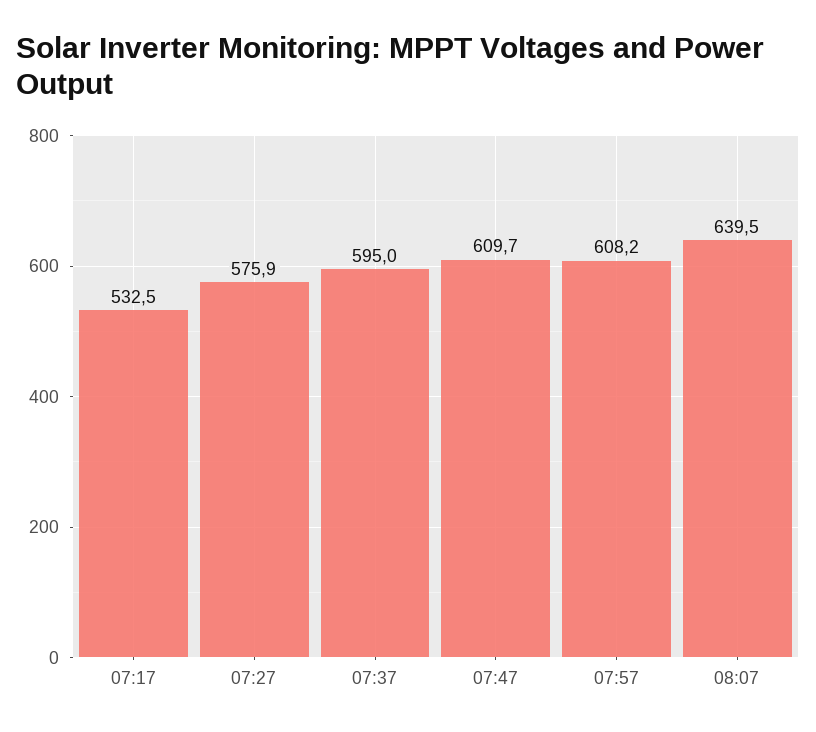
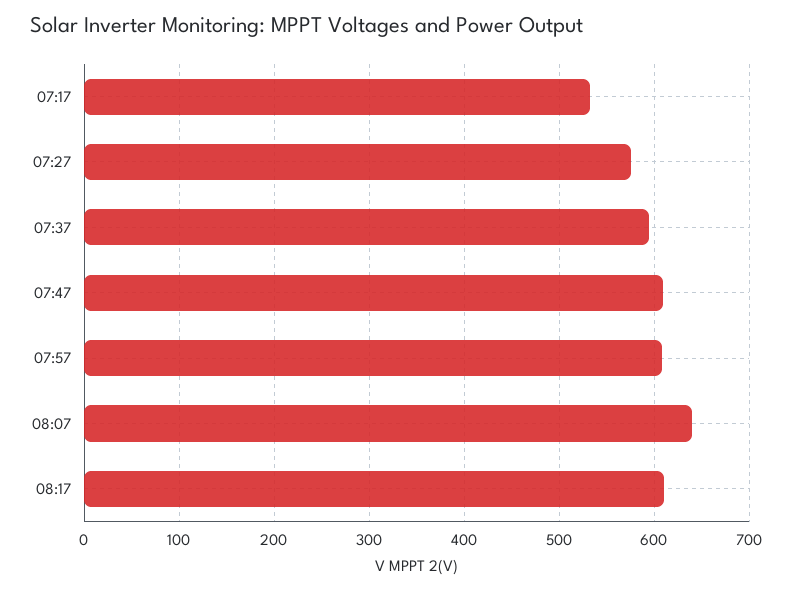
08:17: none -> 610

